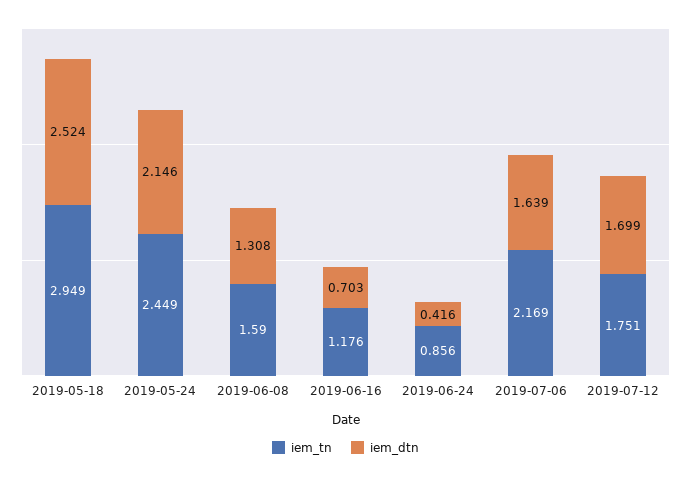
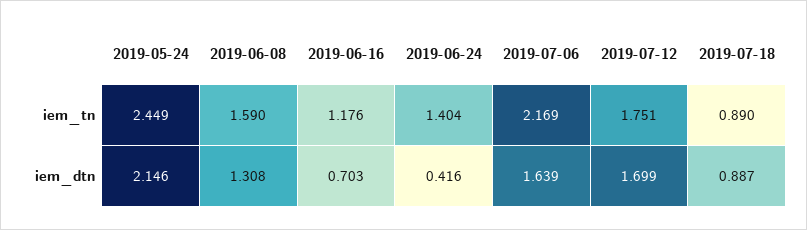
iem_tn, 2019-05-18: 2.949 -> none
iem_dtn, 2019-05-18: 2.524 -> none
iem_tn, 2019-06-24: 0.856 -> 1.404
iem_tn, 2019-07-18: none -> 0.89
iem_dtn, 2019-07-18: none -> 0.887

